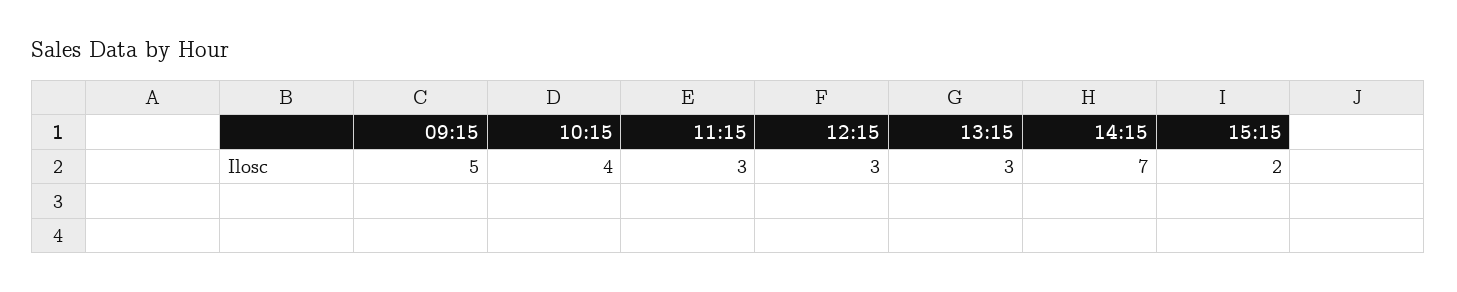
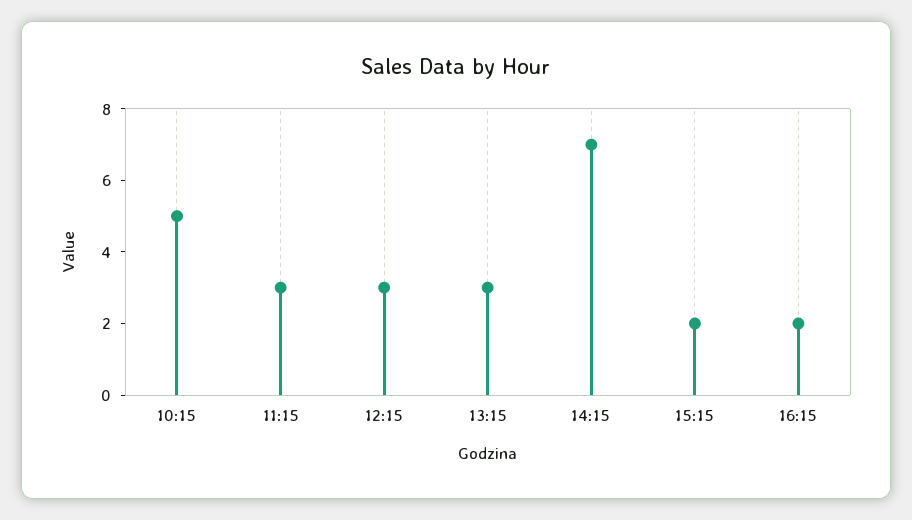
09:15: 5 -> none
10:15: 4 -> 5
16:15: none -> 2

